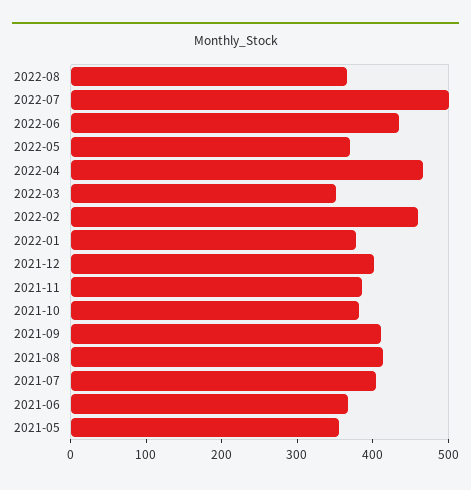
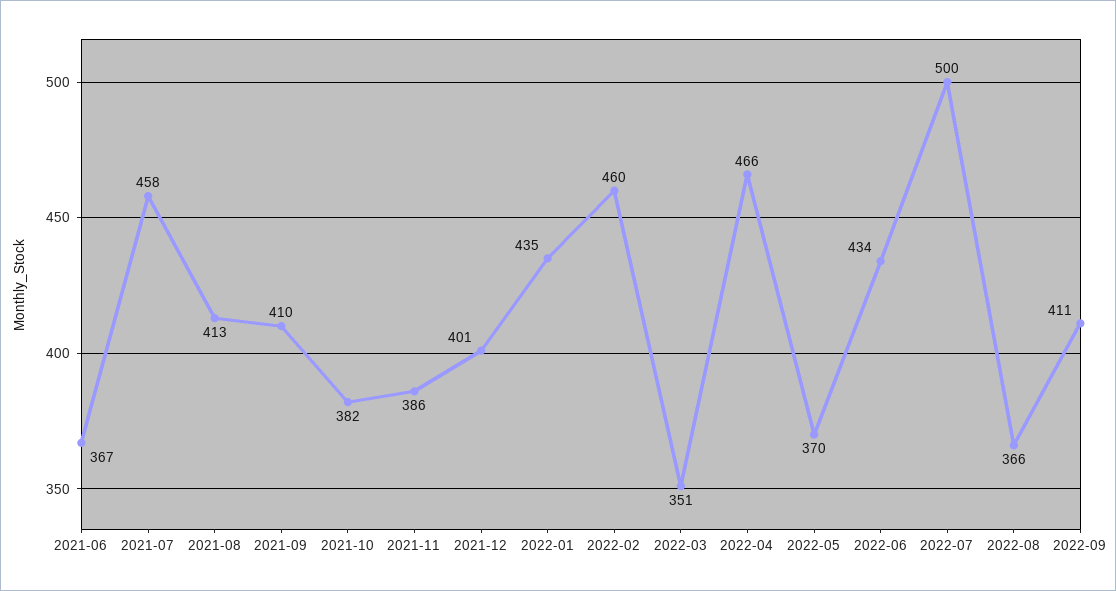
2022-01: 380 -> 435
2021-07: 400 -> 458
2021-05: 360 -> none
2022-09: none -> 411

